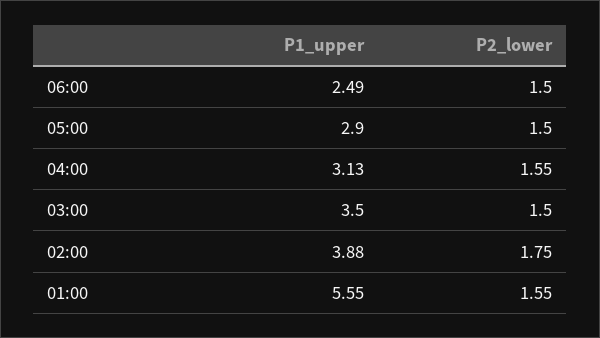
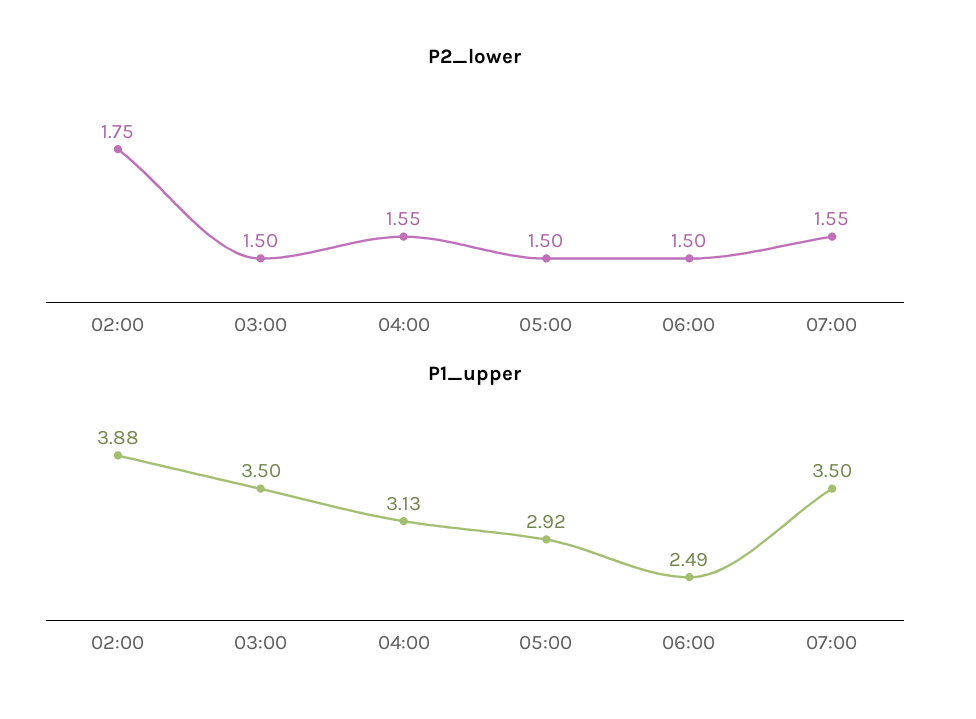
P1_upper, 05:00: 2.9 -> 2.92
P1_upper, 01:00: 5.55 -> none
P2_lower, 01:00: 1.55 -> none
P2_lower, 07:00: none -> 1.55
P1_upper, 07:00: none -> 3.5

